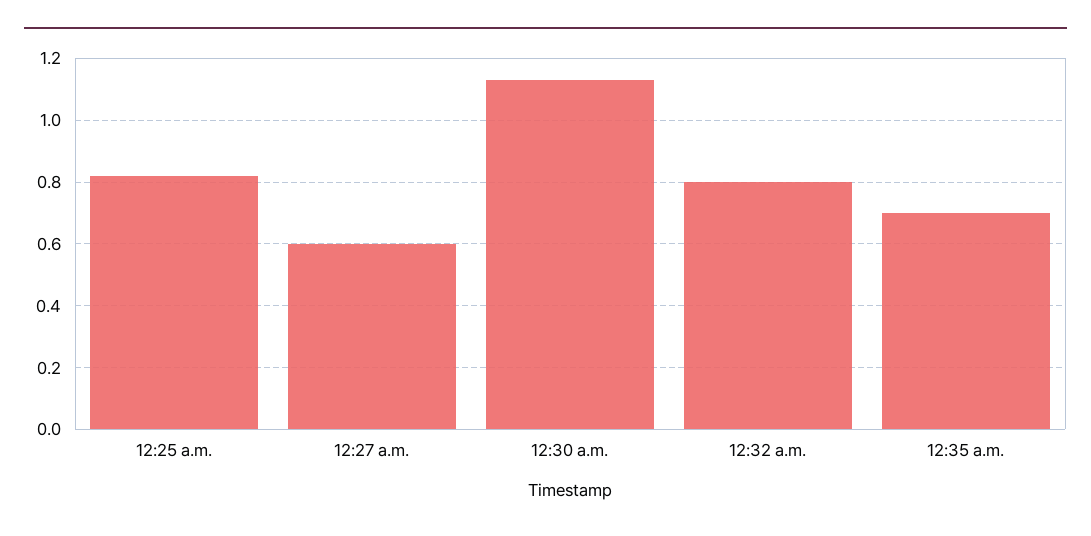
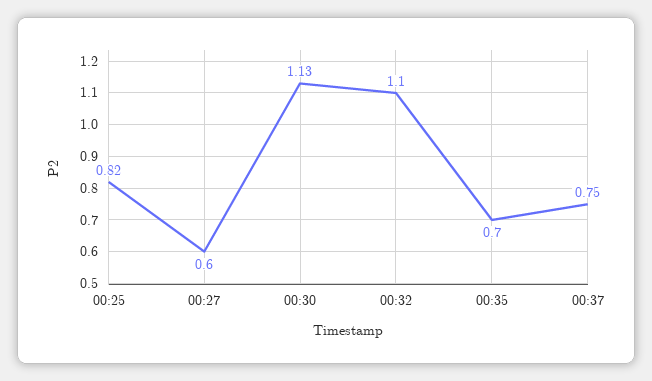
12:32 a.m.: 0.8 -> 1.1
00:37: none -> 0.75

